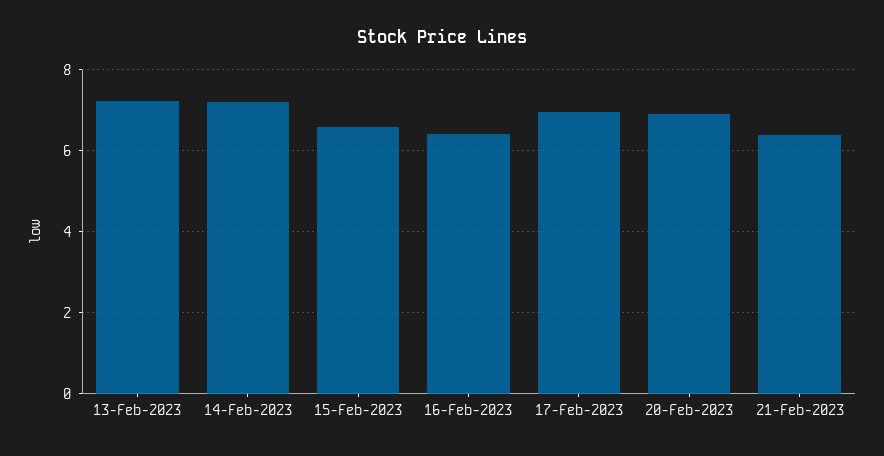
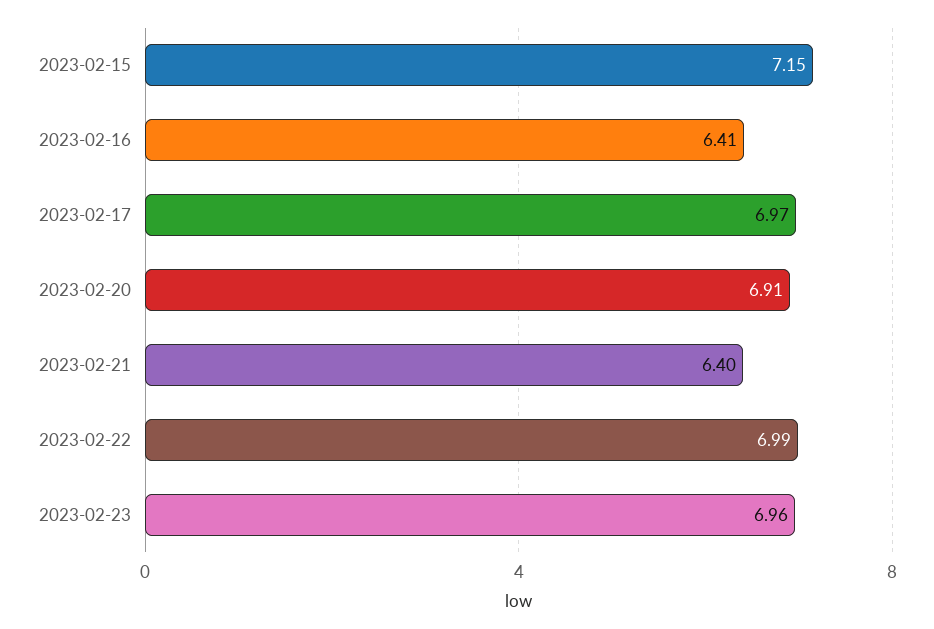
13-Feb-2023: 7.2 -> none
14-Feb-2023: 7.2 -> none
15-Feb-2023: 6.6 -> 7.15
2023-02-22: none -> 6.99
2023-02-23: none -> 6.96

